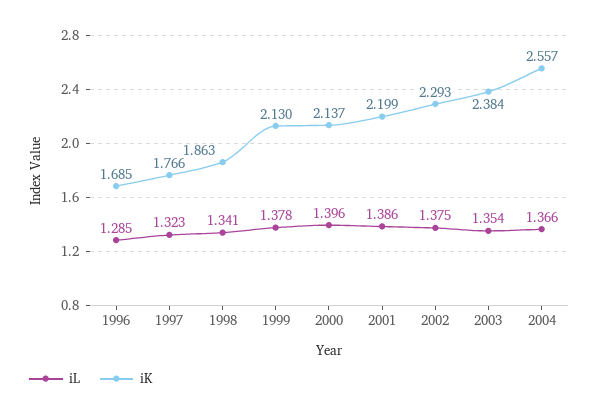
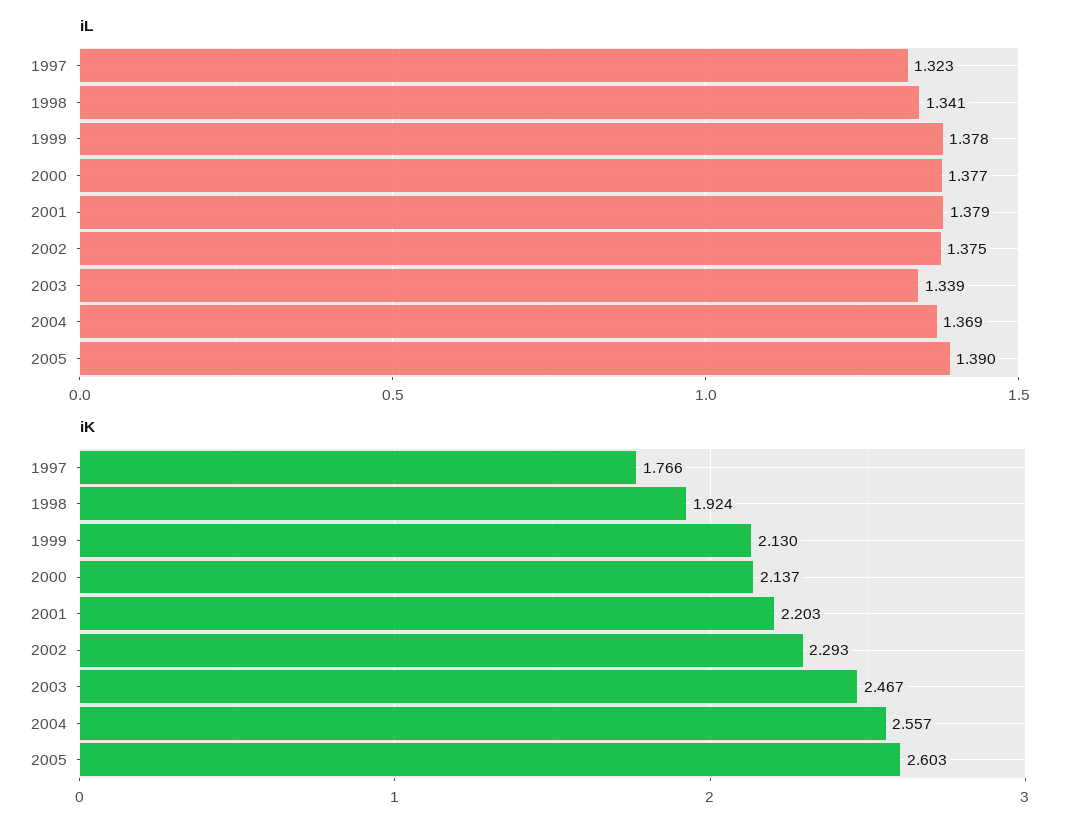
iL, 1996: 1.285 -> none
iK, 1996: 1.685 -> none
iK, 1998: 1.863 -> 1.924
iL, 2000: 1.396 -> 1.377
iL, 2001: 1.386 -> 1.379
iK, 2001: 2.199 -> 2.203
iL, 2003: 1.354 -> 1.339
iK, 2003: 2.384 -> 2.467
iL, 2004: 1.366 -> 1.369
iL, 2005: none -> 1.39
iK, 2005: none -> 2.603

